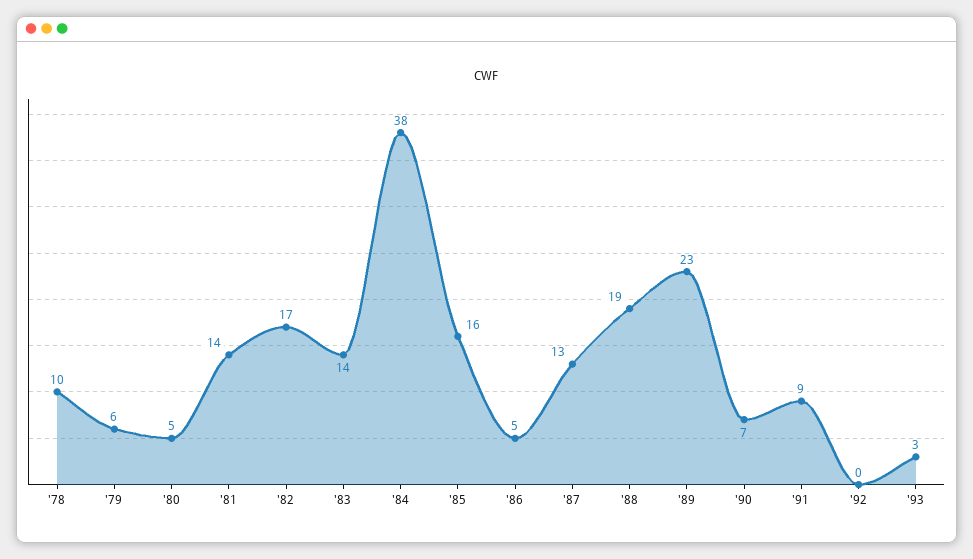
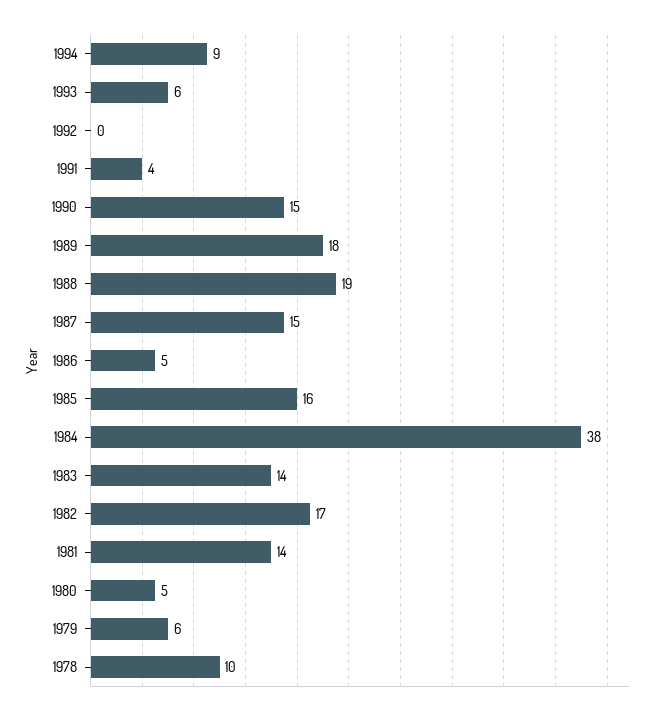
'87: 13 -> 15
'89: 23 -> 18
'90: 7 -> 15
'91: 9 -> 4
'93: 3 -> 6
1994: none -> 9

